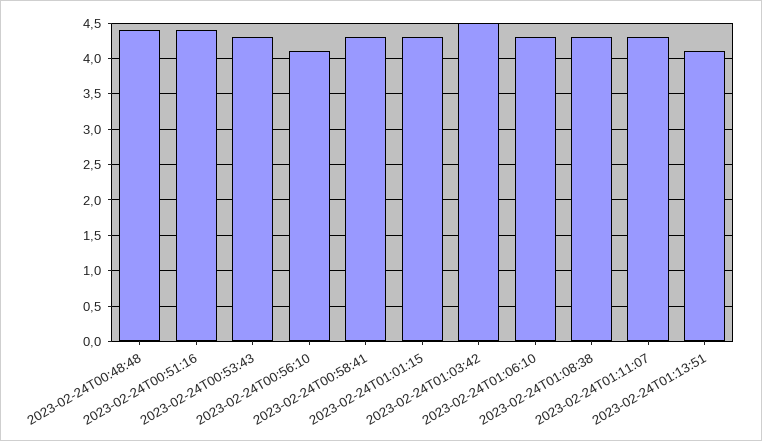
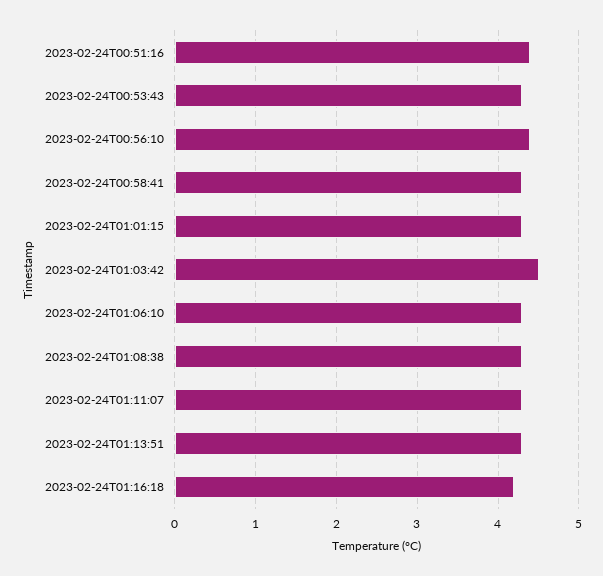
2023-02-24T00:48:48: 4.4 -> none
2023-02-24T00:56:10: 4.1 -> 4.4
2023-02-24T01:13:51: 4.1 -> 4.3
2023-02-24T01:16:18: none -> 4.2

